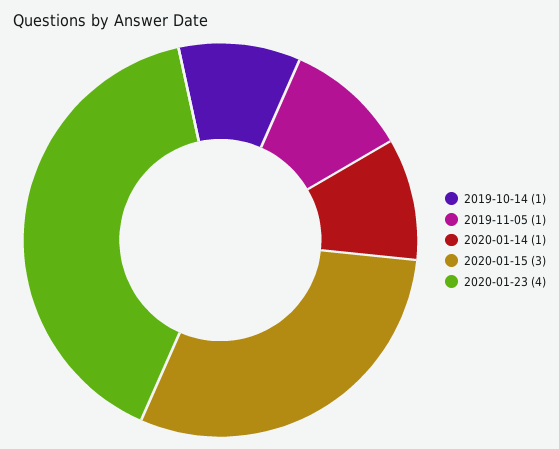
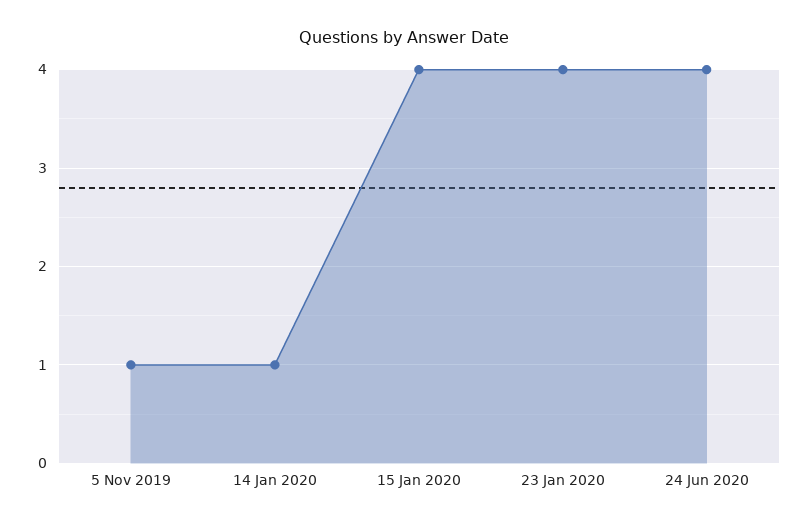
2019-10-14: 1 -> none
2020-01-15: 3 -> 4
24 Jun 2020: none -> 4

